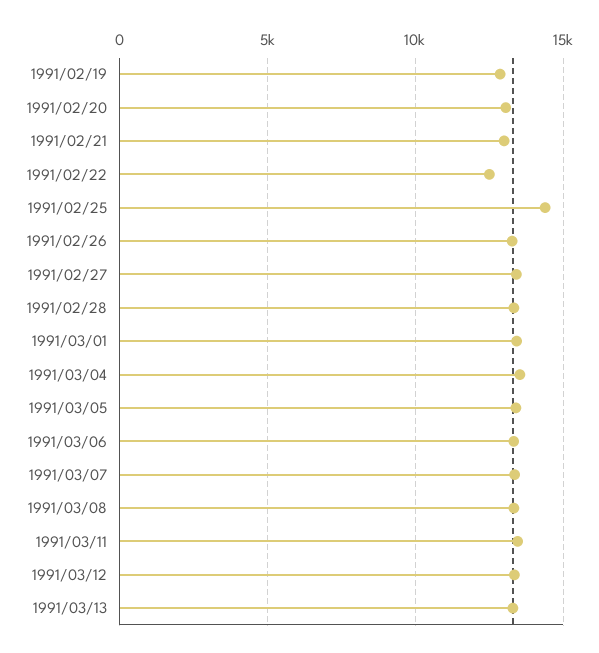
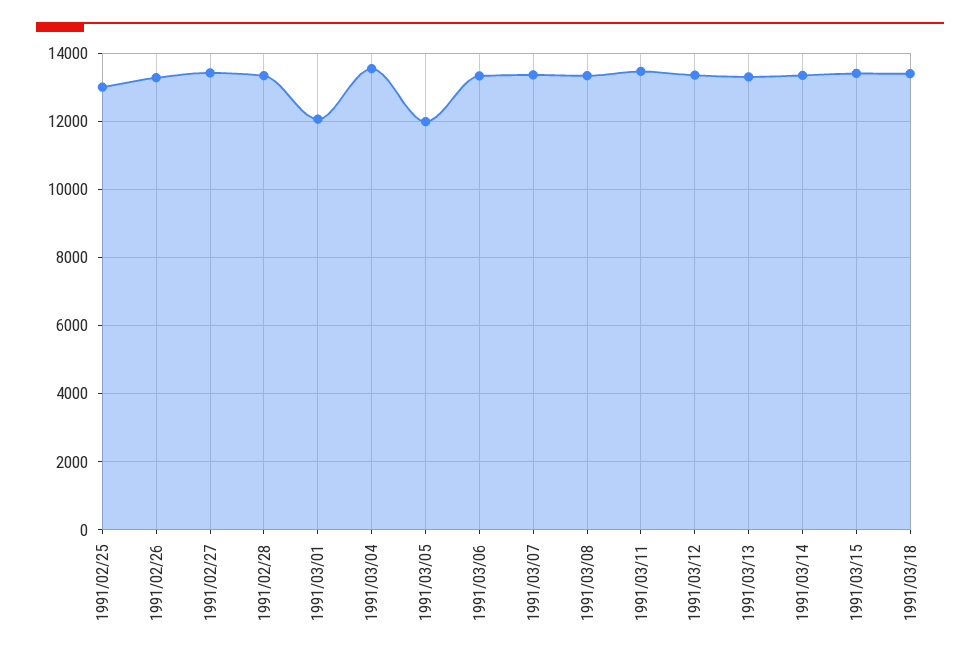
1991/02/19: 13000 -> none
1991/02/20: 13000 -> none
1991/02/21: 13000 -> none
1991/02/22: 12500 -> none
1991/02/25: 14500 -> 13000
1991/03/01: 13500 -> 12000
1991/03/05: 13500 -> 12000
1991/03/14: none -> 13400
1991/03/15: none -> 13400
1991/03/18: none -> 13400

